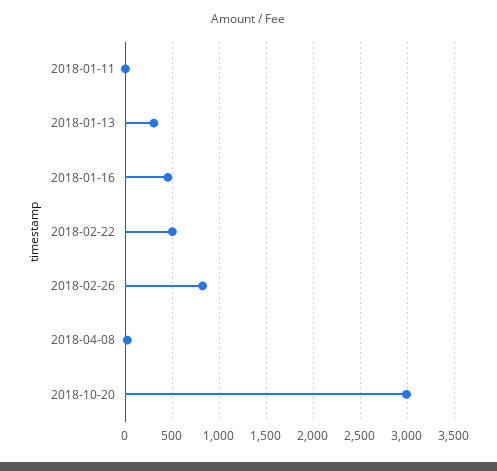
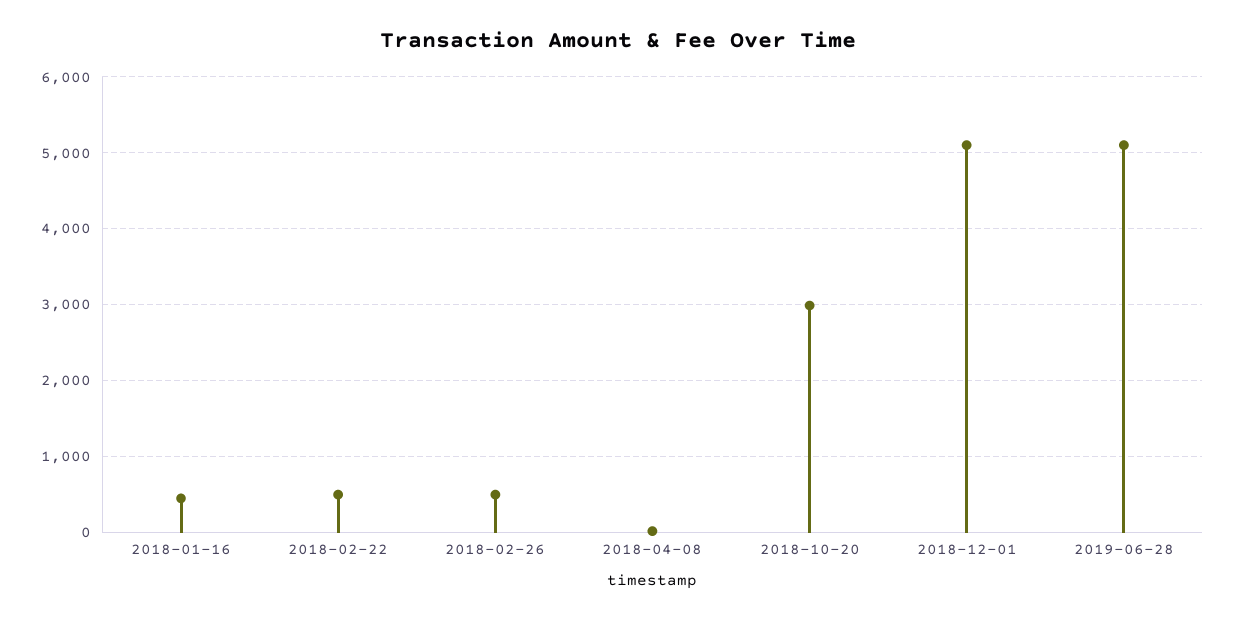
2018-01-11: 0 -> none
2018-01-13: 300 -> none
2018-02-26: 800 -> 500
2018-12-01: none -> 5100
2019-06-28: none -> 5100

